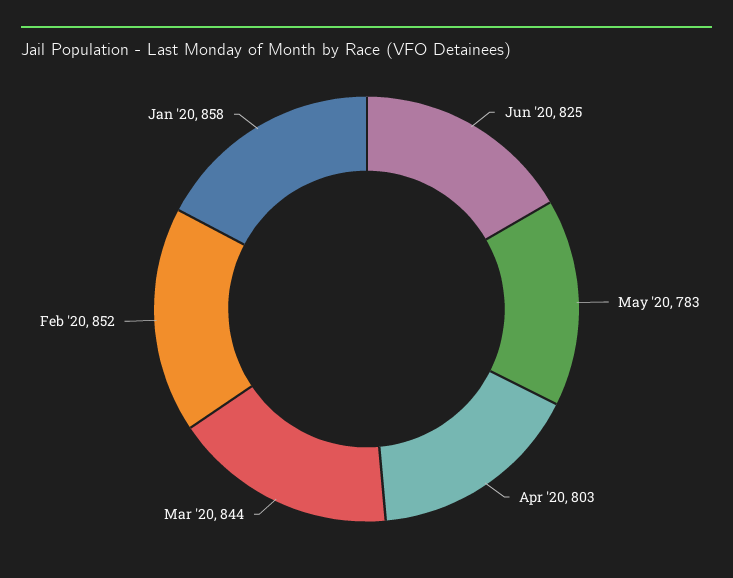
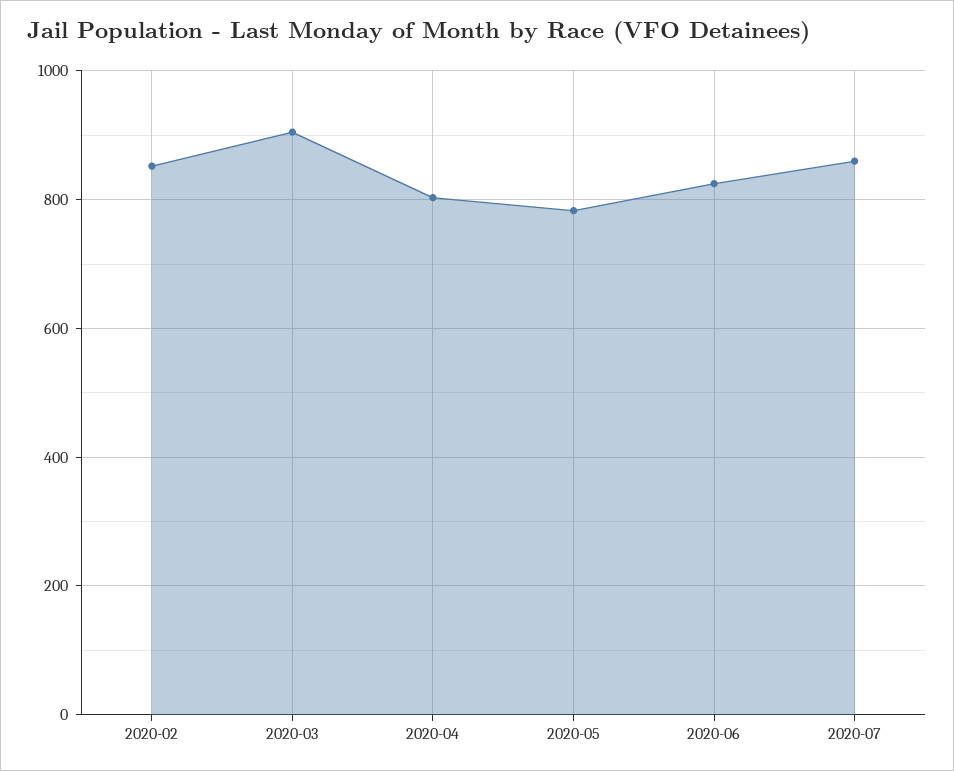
Mar '20: 844 -> 900
Jan '20: 858 -> none
2020-07: none -> 860

